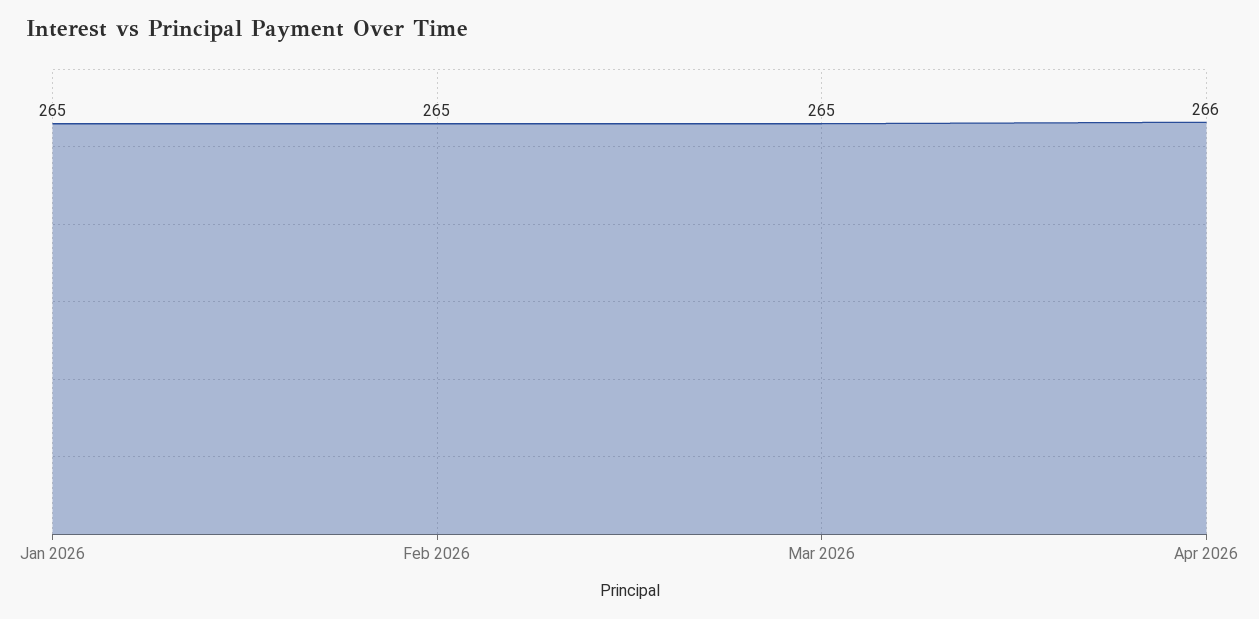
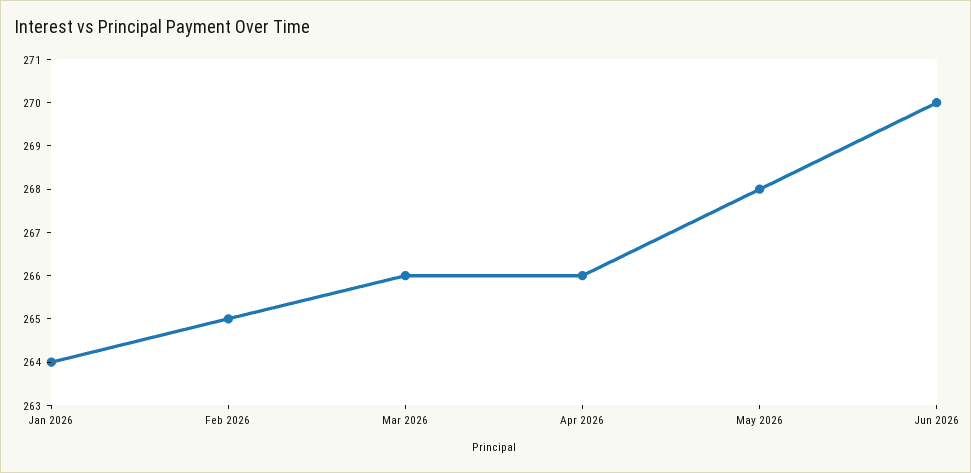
Jan 2026: 265 -> 264
Mar 2026: 265 -> 266
May 2026: none -> 268
Jun 2026: none -> 270

